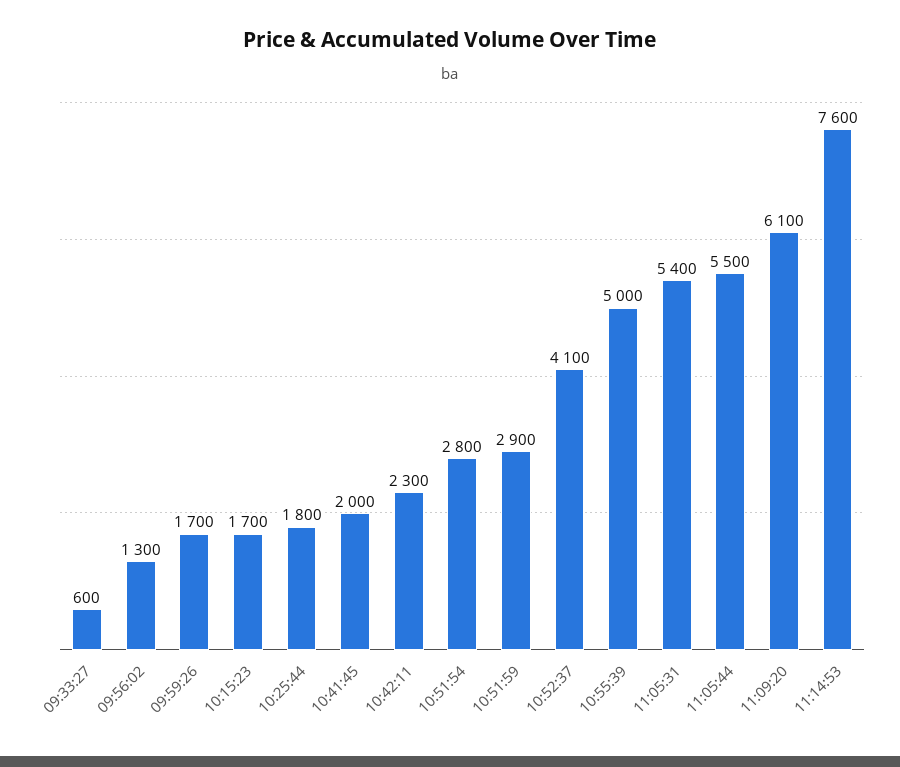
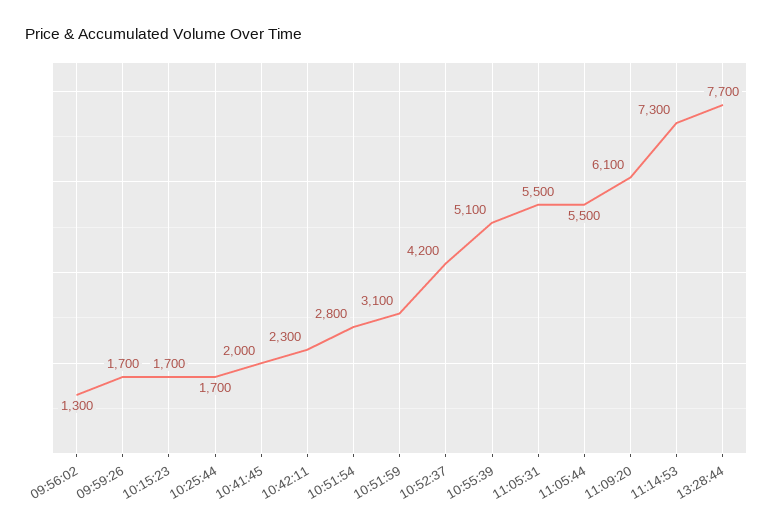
09:33:27: 600 -> none
10:25:44: 1800 -> 1700
10:51:59: 2900 -> 3100
10:52:37: 4100 -> 4200
10:55:39: 5000 -> 5100
11:05:31: 5400 -> 5500
11:14:53: 7600 -> 7300
13:28:44: none -> 7700

